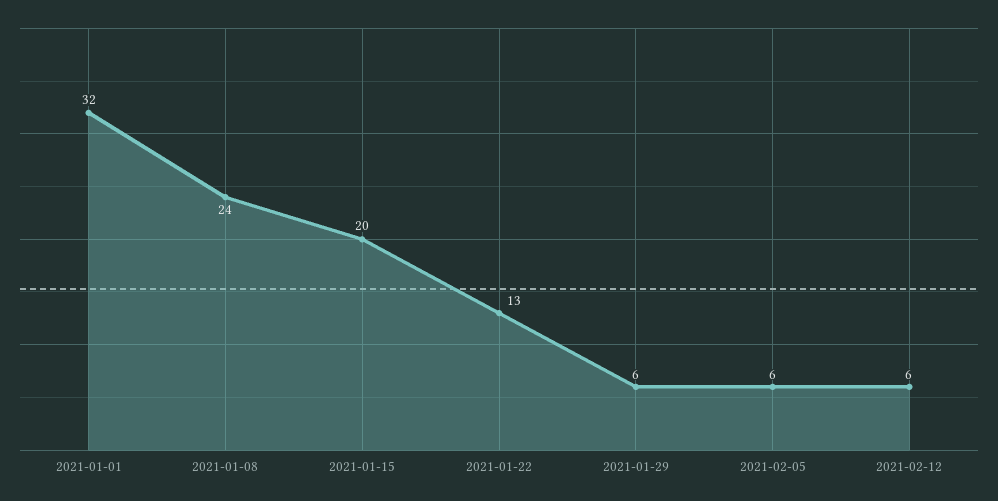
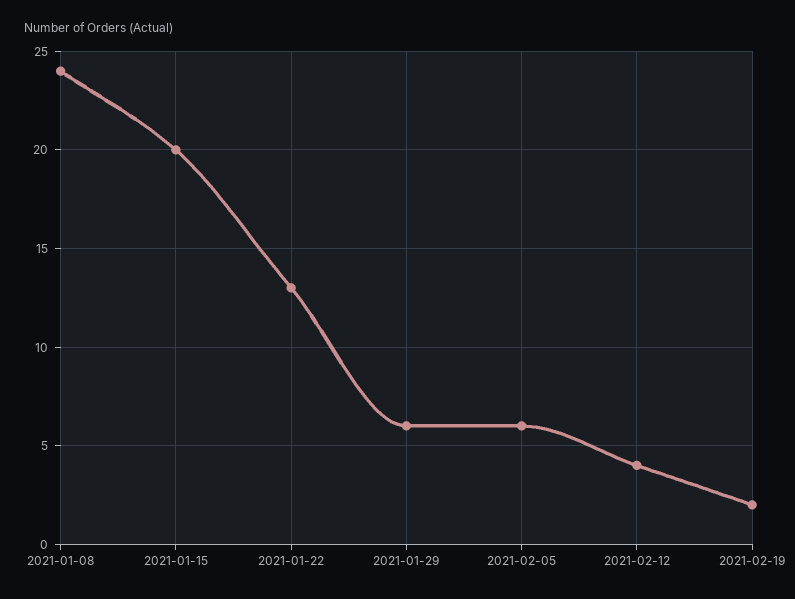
2021-01-01: 32 -> none
2021-02-12: 6 -> 4
2021-02-19: none -> 2

